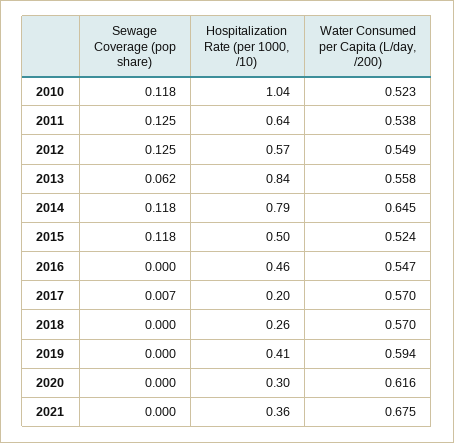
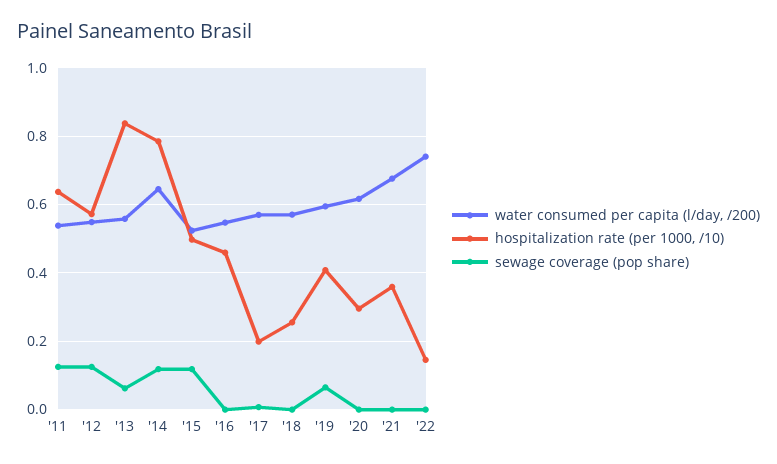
Sewage Coverage (pop share), 2010: 0.118 -> none
Hospitalization Rate (per 1000, /10), 2010: 1.04 -> none
Water Consumed per Capita (L/day, /200), 2010: 0.523 -> none
Sewage Coverage (pop share), 2019: 0 -> 0.06
Water Consumed per Capita (L/day, /200), '22: none -> 0.74
Hospitalization Rate (per 1000, /10), '22: none -> 0.14
Sewage Coverage (pop share), '22: none -> 0

